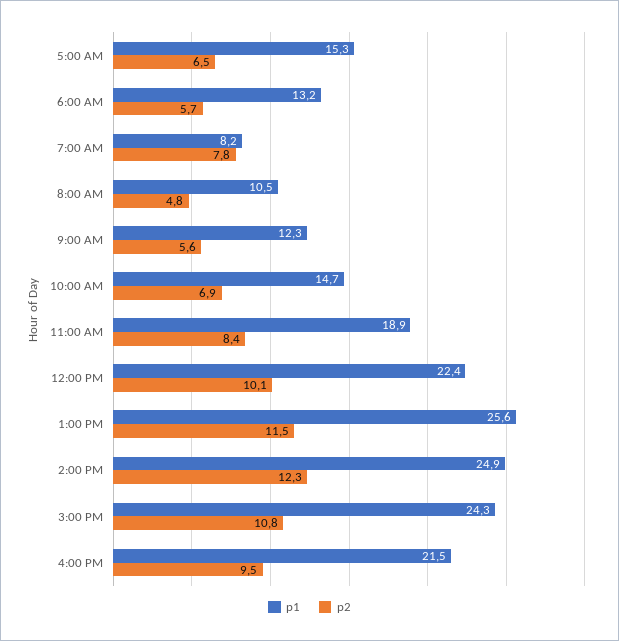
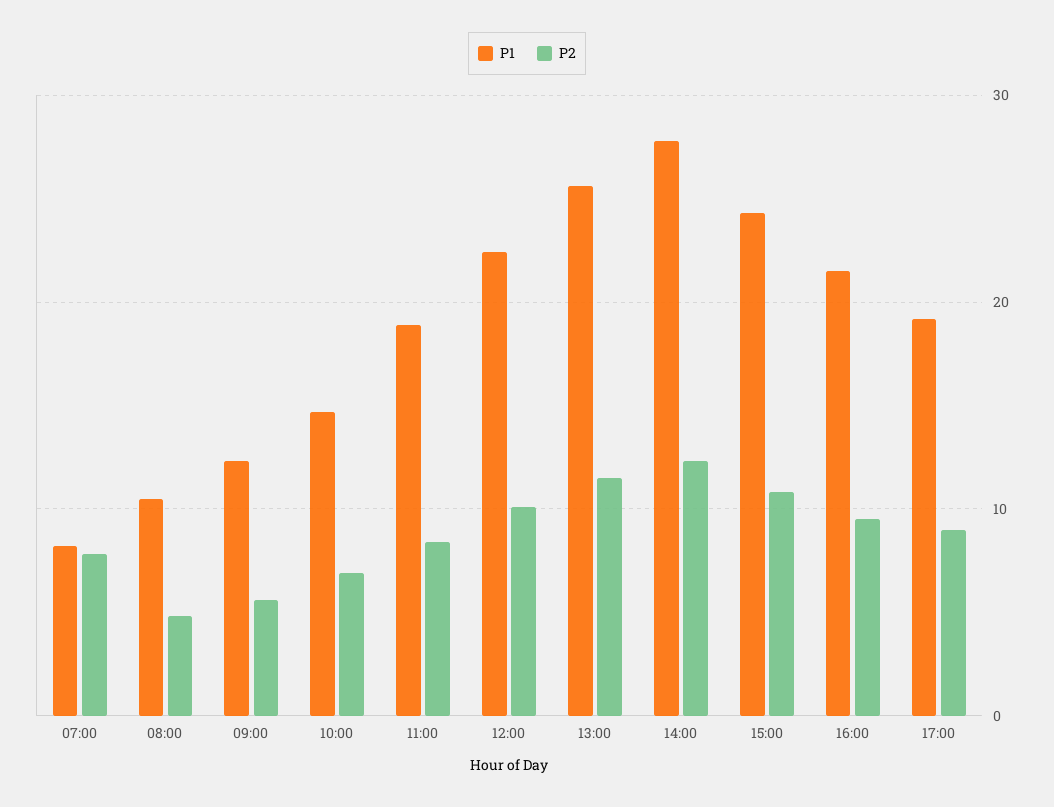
p1, 5:00 AM: 15.3 -> none
p2, 5:00 AM: 6.5 -> none
p1, 6:00 AM: 13.2 -> none
p2, 6:00 AM: 5.7 -> none
p1, 2:00 PM: 24.9 -> 28
p1, 17:00: none -> 19
p2, 17:00: none -> 9

